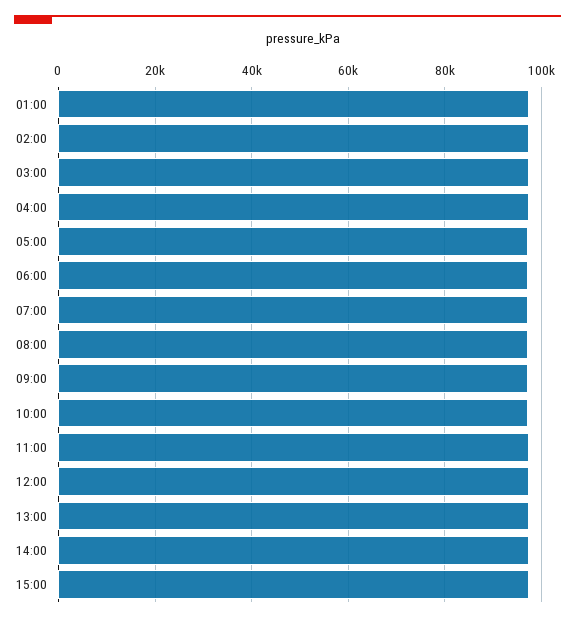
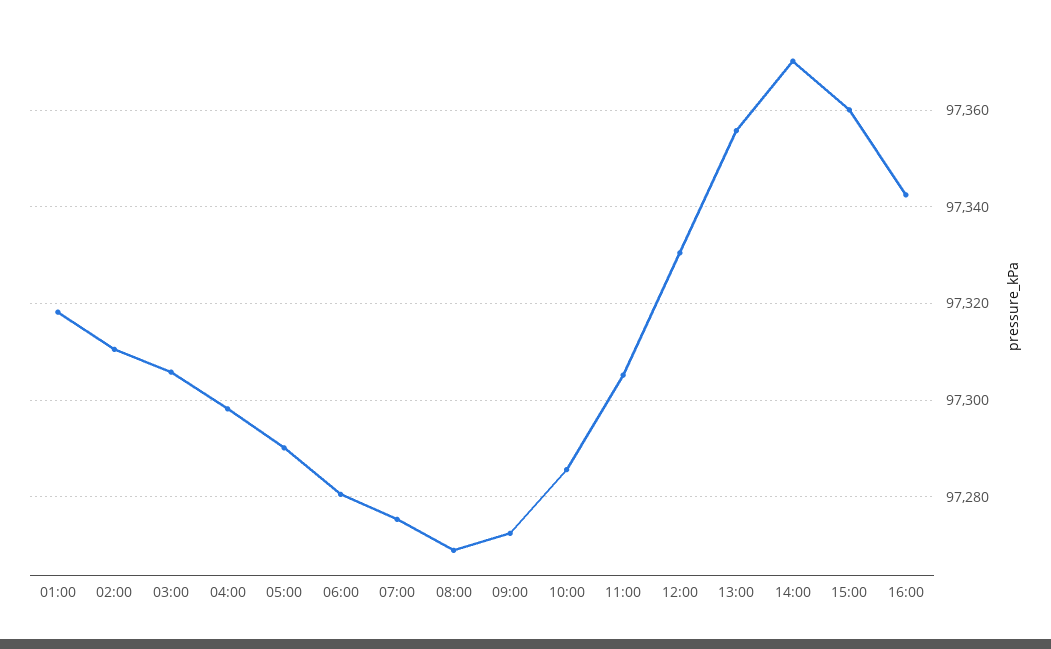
16:00: none -> 97342

